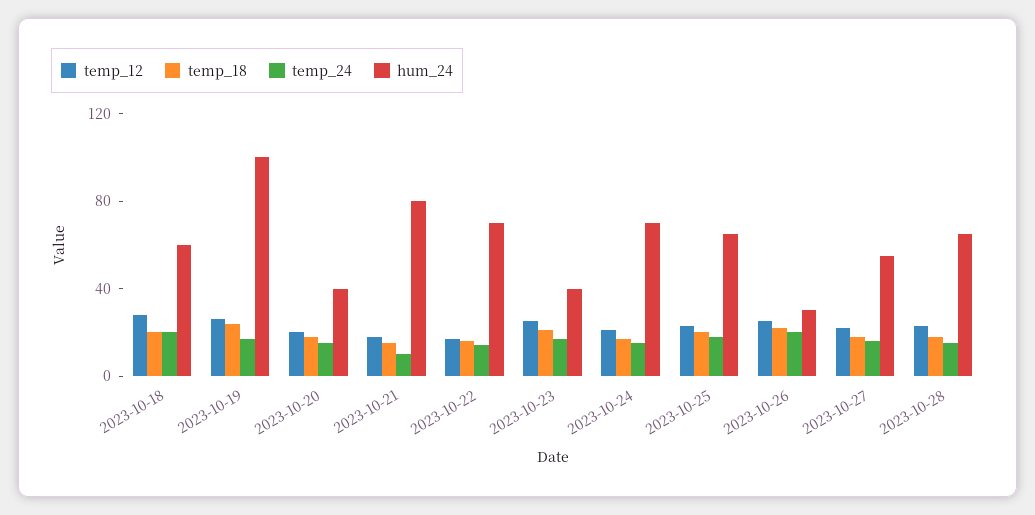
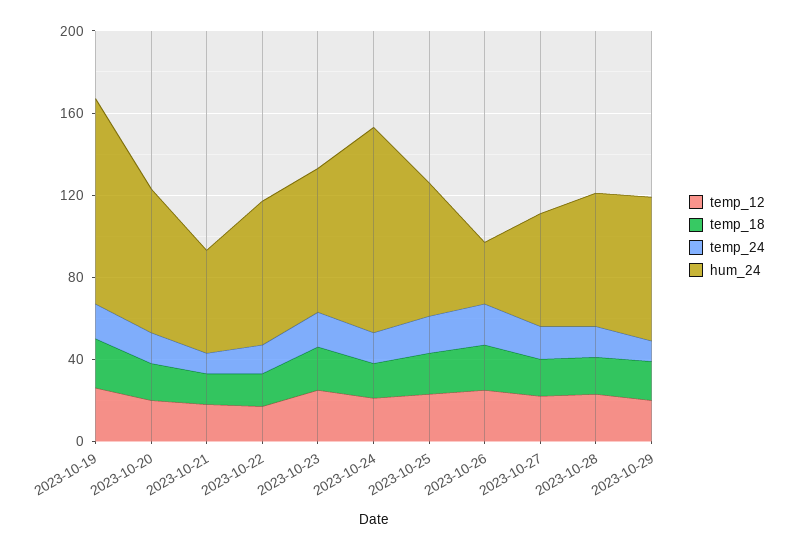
temp_12, 2023-10-18: 30 -> none
temp_18, 2023-10-18: 20 -> none
temp_24, 2023-10-18: 20 -> none
hum_24, 2023-10-18: 60 -> none
hum_24, 2023-10-20: 40 -> 70
hum_24, 2023-10-21: 80 -> 50
hum_24, 2023-10-23: 40 -> 70
hum_24, 2023-10-24: 70 -> 100
temp_12, 2023-10-29: none -> 20
temp_18, 2023-10-29: none -> 20
temp_24, 2023-10-29: none -> 10
hum_24, 2023-10-29: none -> 70

